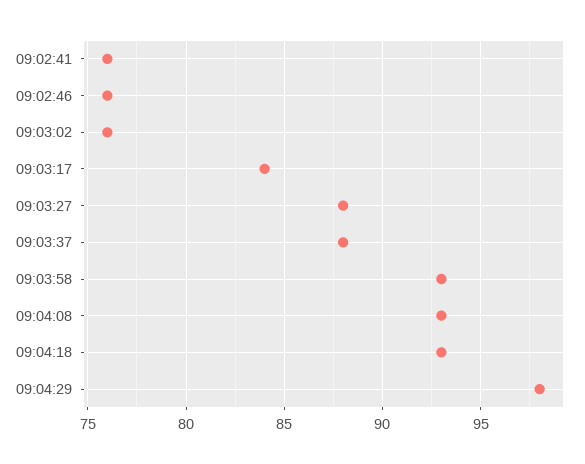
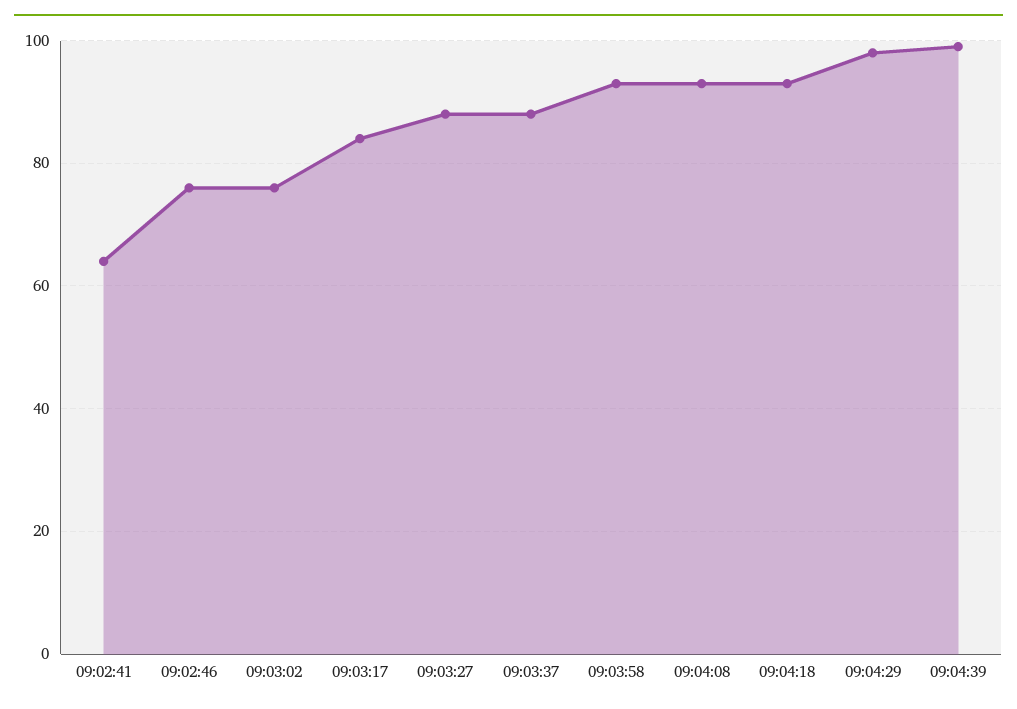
09:02:41: 76 -> 65
09:04:39: none -> 100

